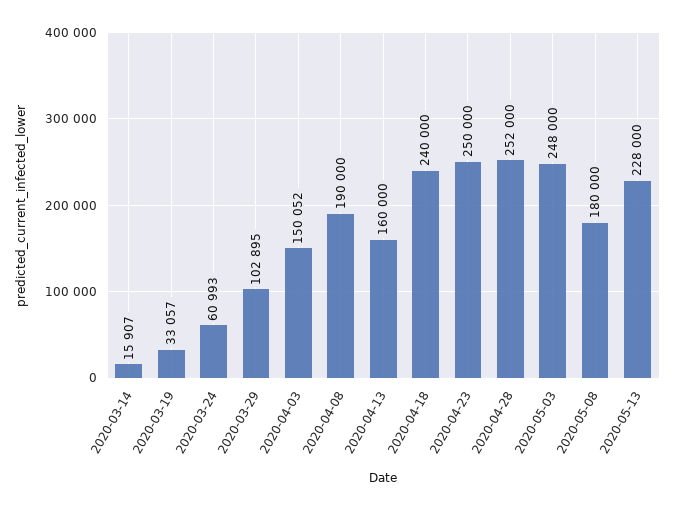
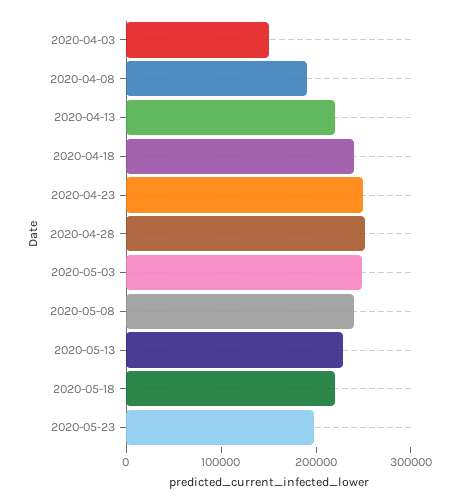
2020-03-14: 15907 -> none
2020-03-19: 33057 -> none
2020-03-24: 60993 -> none
2020-03-29: 102895 -> none
2020-04-13: 160000 -> 220000
2020-05-08: 180000 -> 240000
2020-05-18: none -> 220000
2020-05-23: none -> 200000

